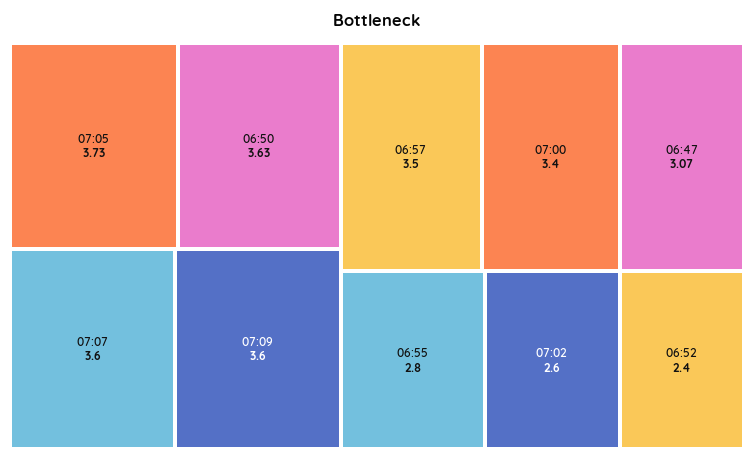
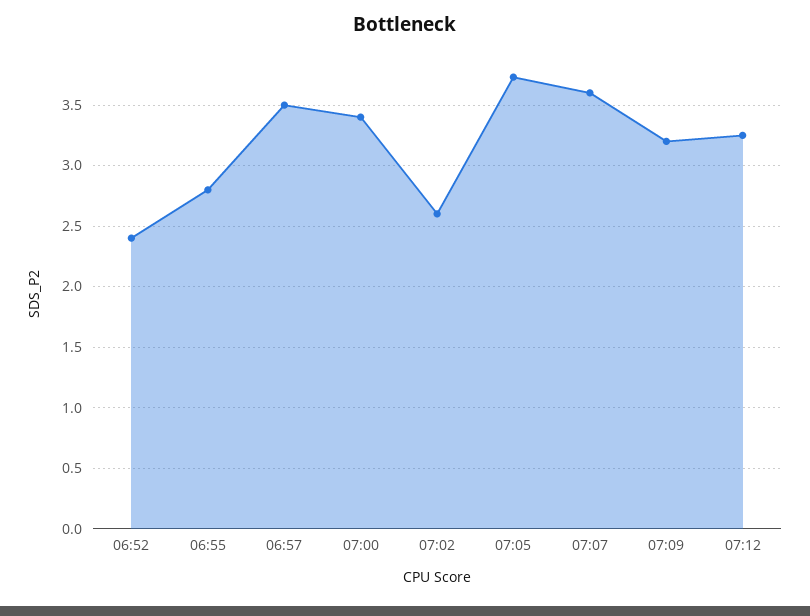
06:50: 3.63 -> none
07:09: 3.6 -> 3.2
06:47: 3.07 -> none
07:12: none -> 3.25

